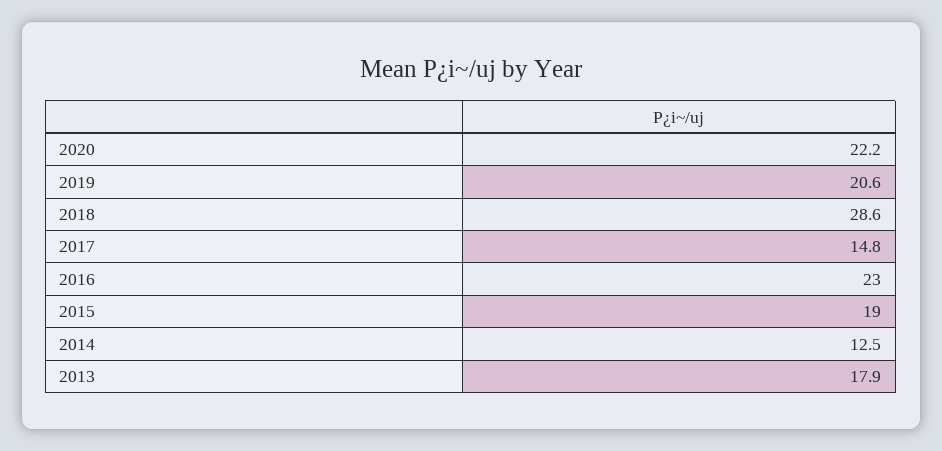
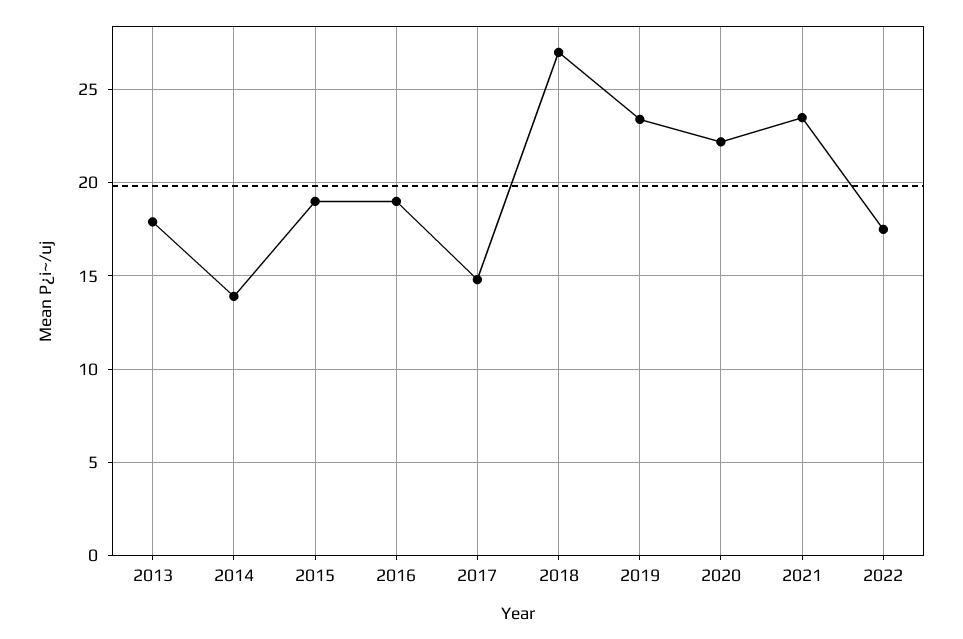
2019: 20.6 -> 23.5
2018: 28.6 -> 27
2016: 23 -> 19
2014: 12.5 -> 14
2021: none -> 23.5
2022: none -> 17.5

